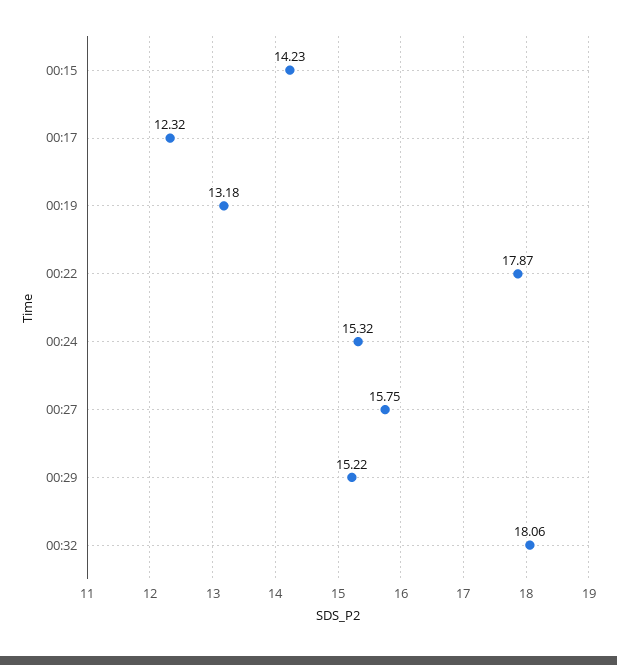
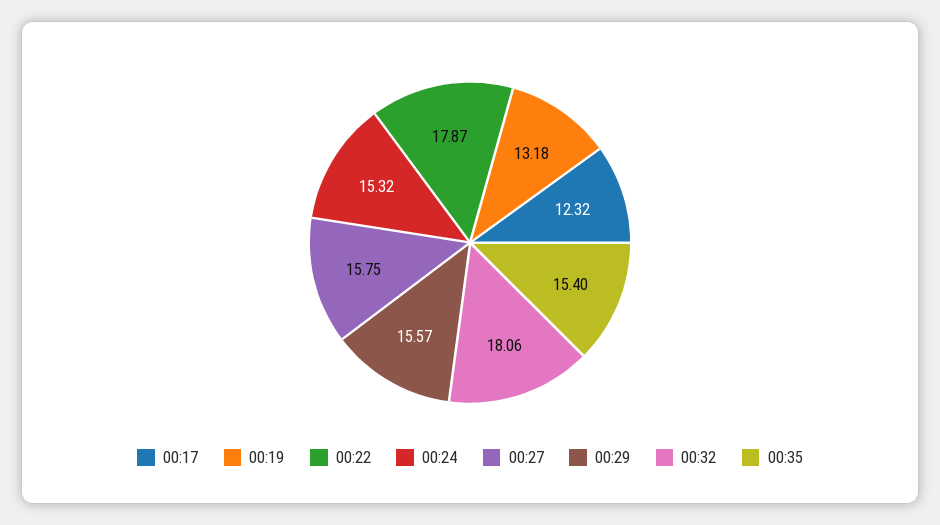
00:15: 14.23 -> none
00:29: 15.22 -> 15.57
00:35: none -> 15.4

